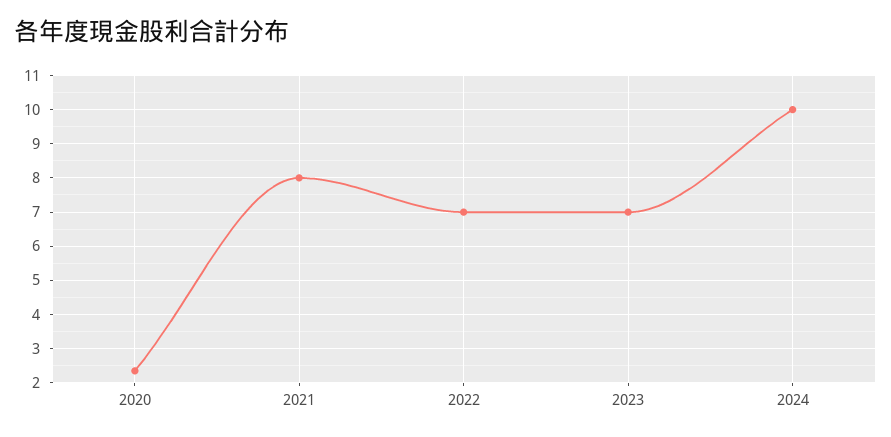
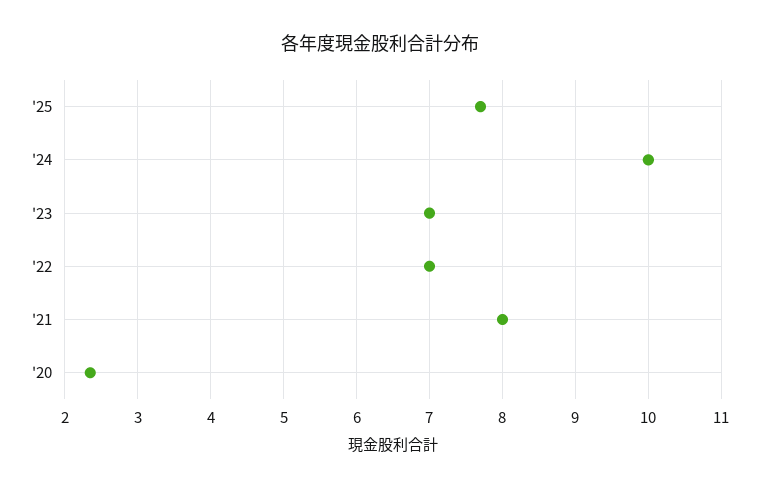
'25: none -> 7.7

